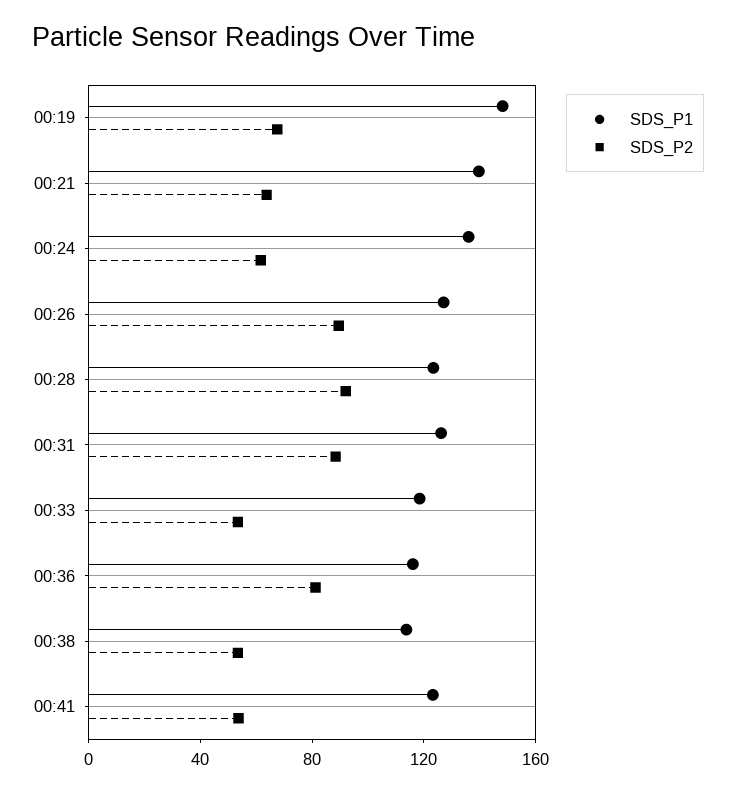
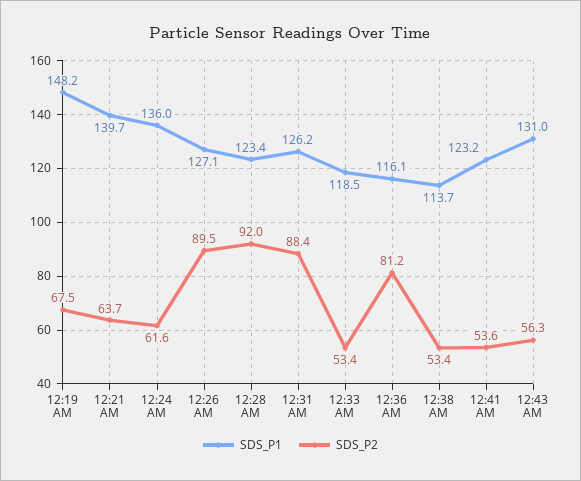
SDS_P1, 12:43 AM: none -> 131
SDS_P2, 12:43 AM: none -> 56.3

